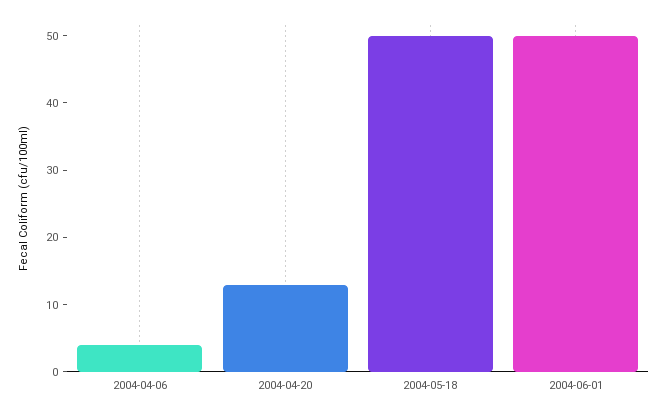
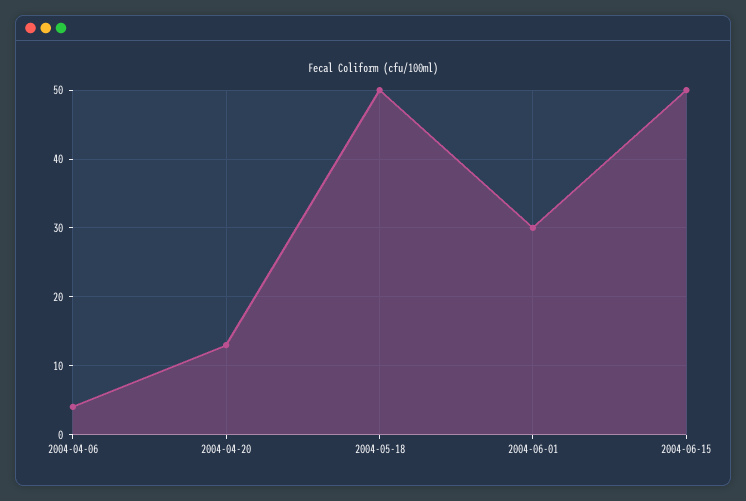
2004-06-01: 50 -> 30
2004-06-15: none -> 50

